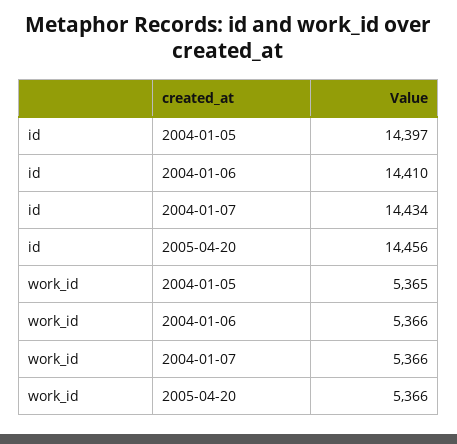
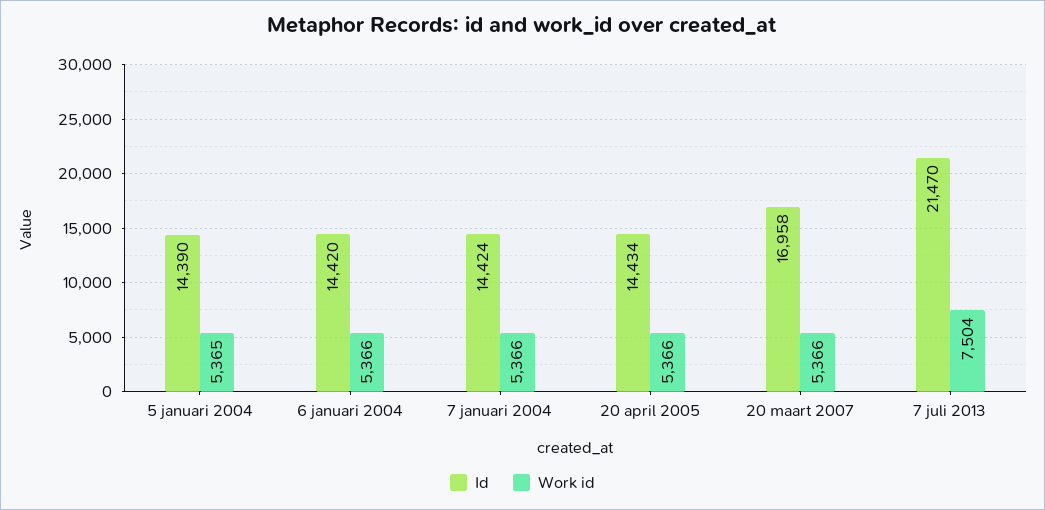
id, 2004-01-05: 14397 -> 14390
id, 2004-01-06: 14410 -> 14420
id, 2004-01-07: 14434 -> 14424
id, 2005-04-20: 14456 -> 14434
id, 20 maart 2007: none -> 16958
work_id, 20 maart 2007: none -> 5366
id, 7 juli 2013: none -> 21470
work_id, 7 juli 2013: none -> 7504

